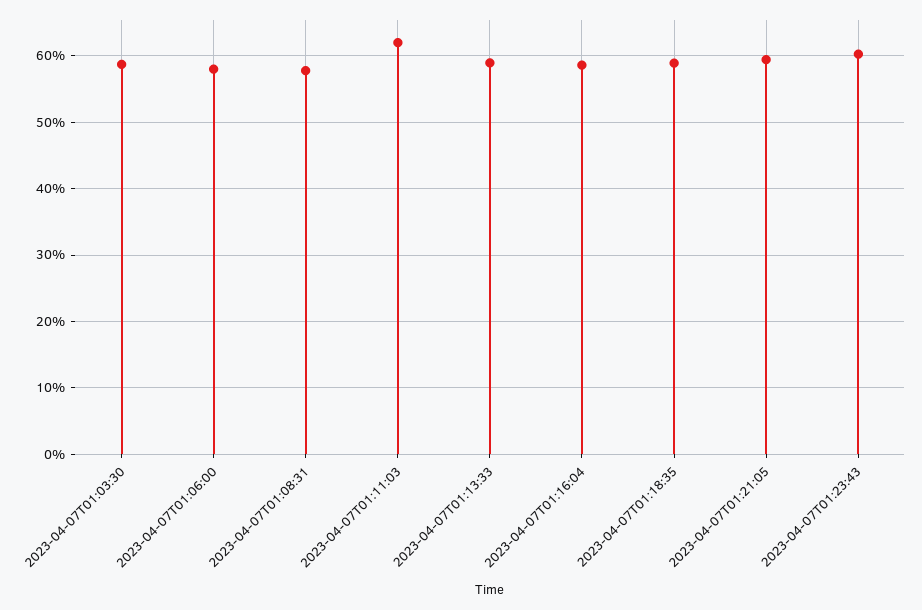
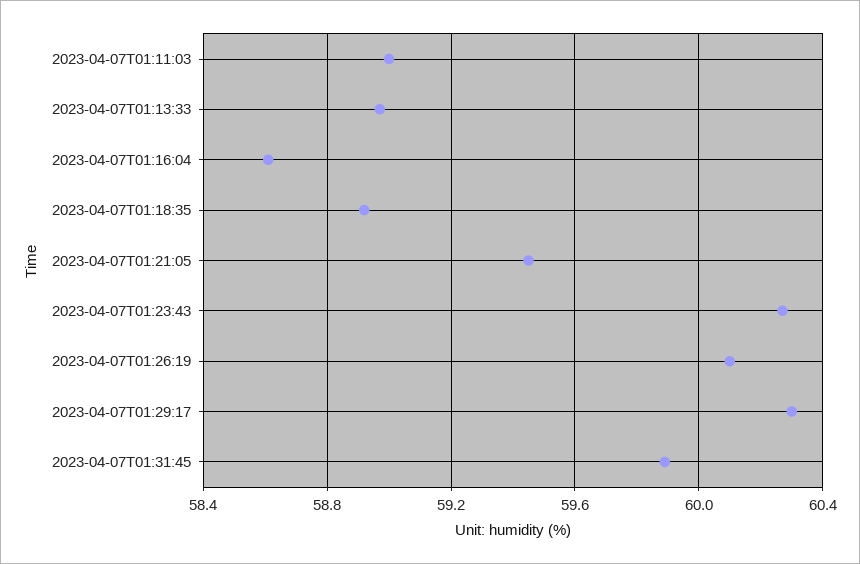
2023-04-07T01:03:30: 59 -> none
2023-04-07T01:06:00: 58 -> none
2023-04-07T01:08:31: 58 -> none
2023-04-07T01:11:03: 62 -> 59
2023-04-07T01:26:19: none -> 60.1
2023-04-07T01:29:17: none -> 60.3
2023-04-07T01:31:45: none -> 59.9

